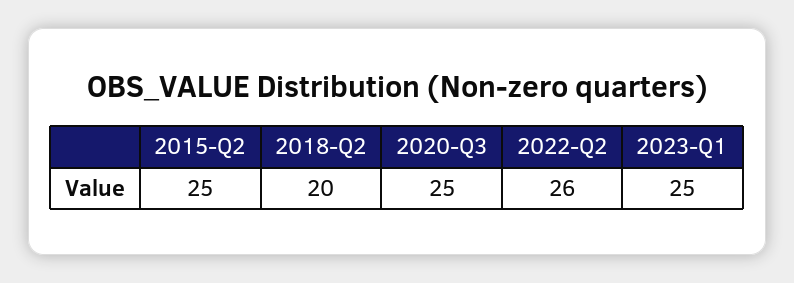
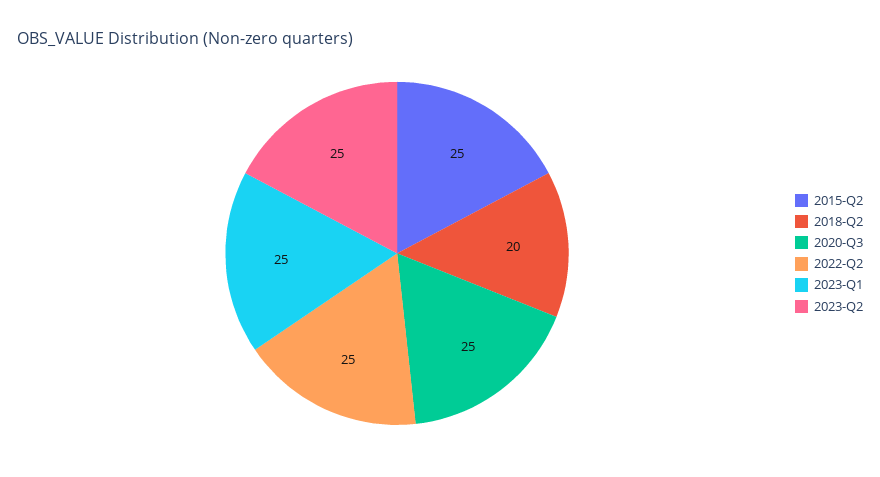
2022-Q2: 26 -> 25
2023-Q2: none -> 25

